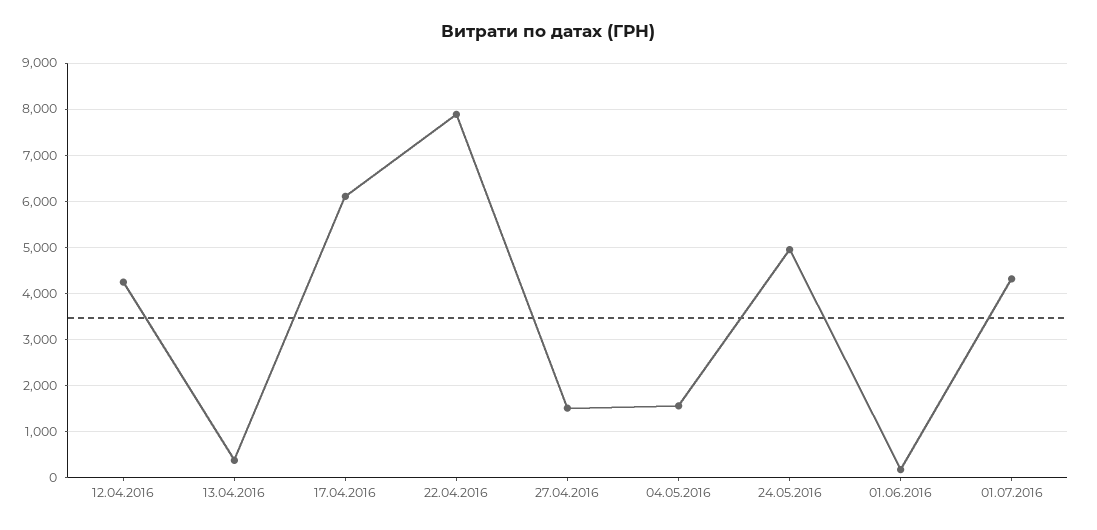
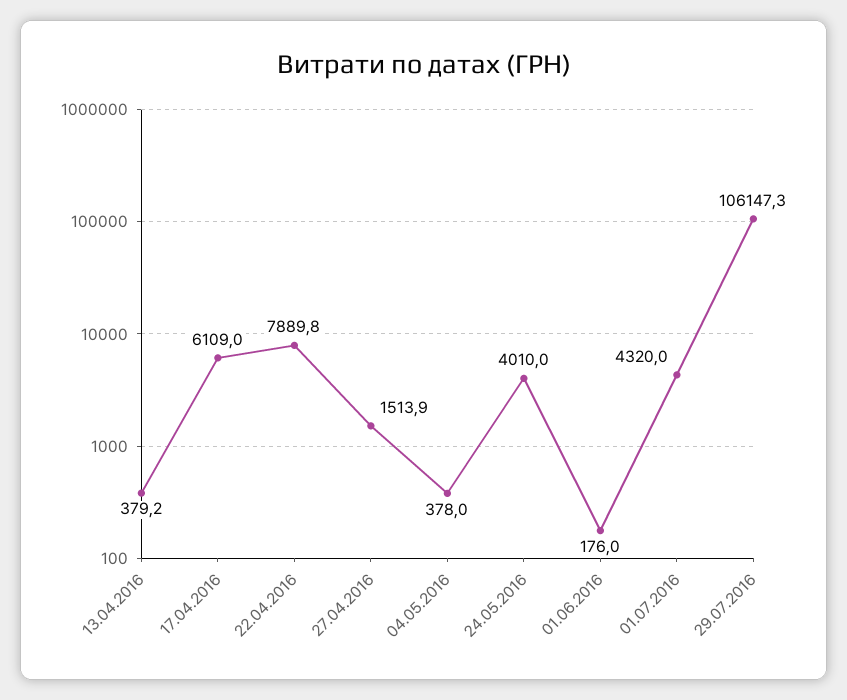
12.04.2016: 4200 -> none
04.05.2016: 1600 -> 378
24.05.2016: 5000 -> 4010
29.07.2016: none -> 106147.3

